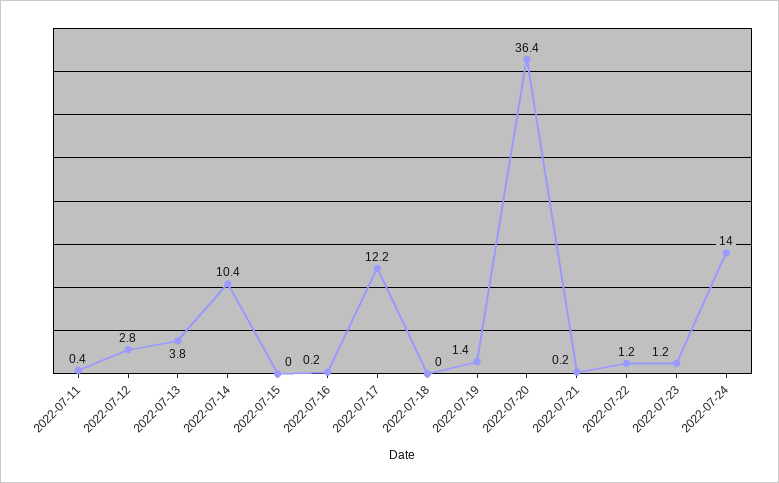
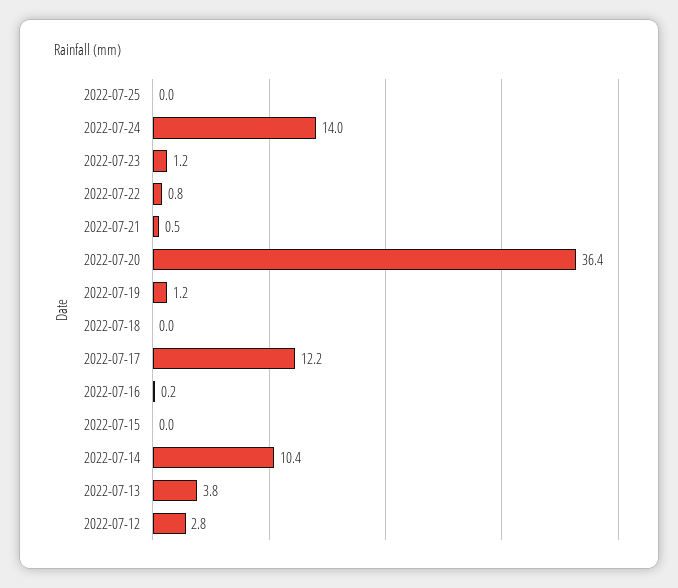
2022-07-11: 0.4 -> none
2022-07-19: 1.4 -> 1.2
2022-07-21: 0.2 -> 0.5
2022-07-22: 1.2 -> 0.8
2022-07-25: none -> 0

